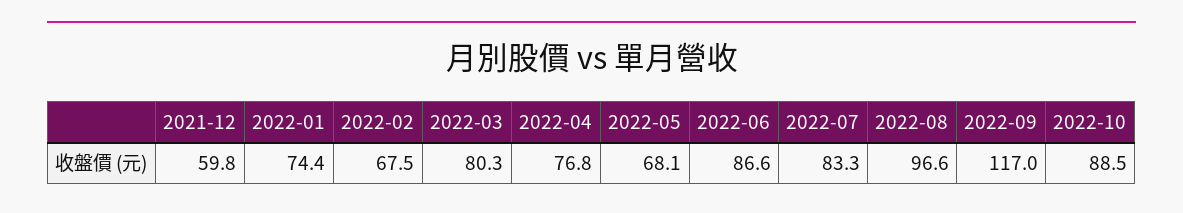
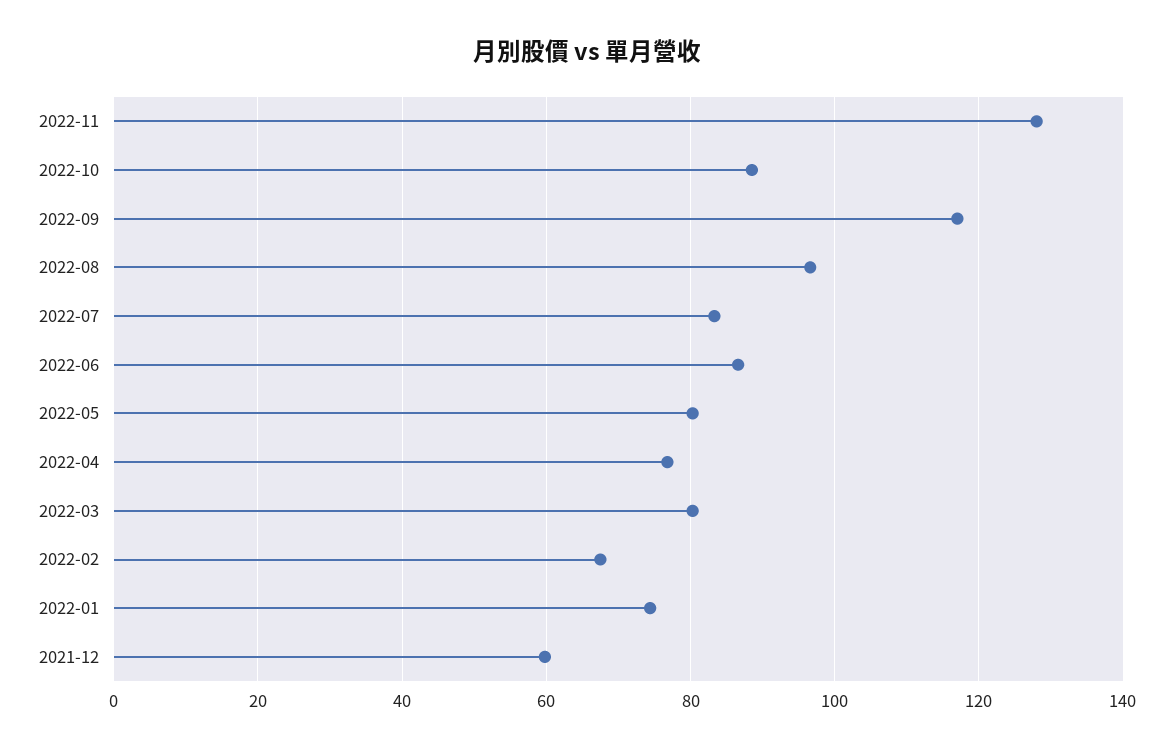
2022-05: 68.1 -> 80
2022-11: none -> 128

